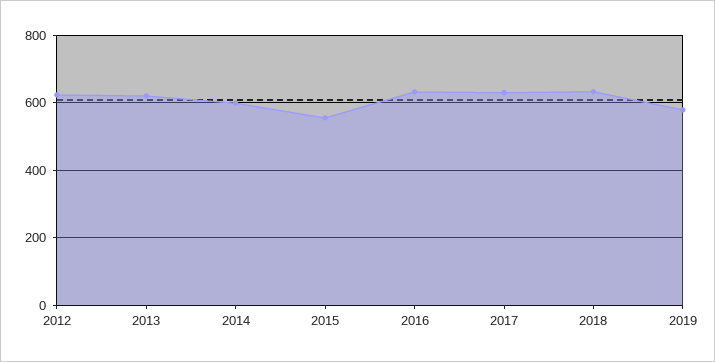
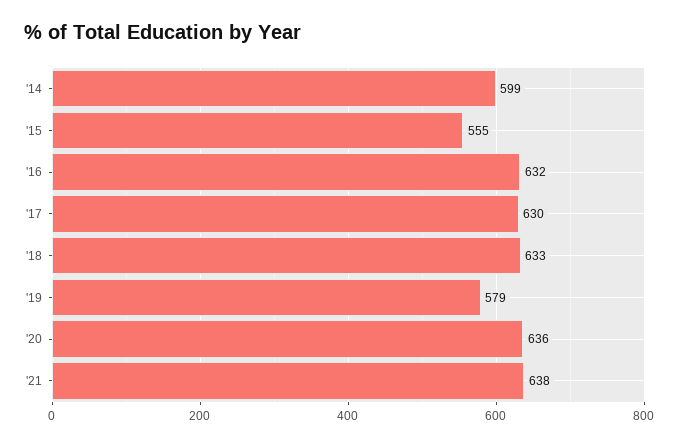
2012: 620 -> none
2013: 620 -> none
'20: none -> 636
'21: none -> 638

